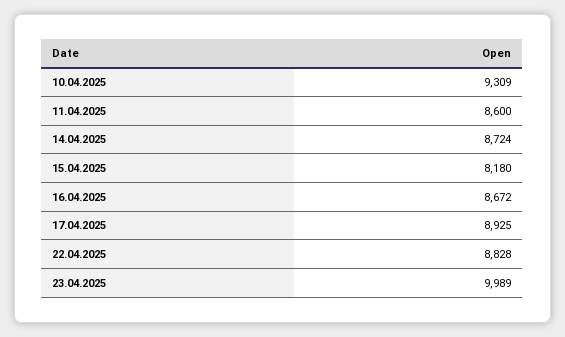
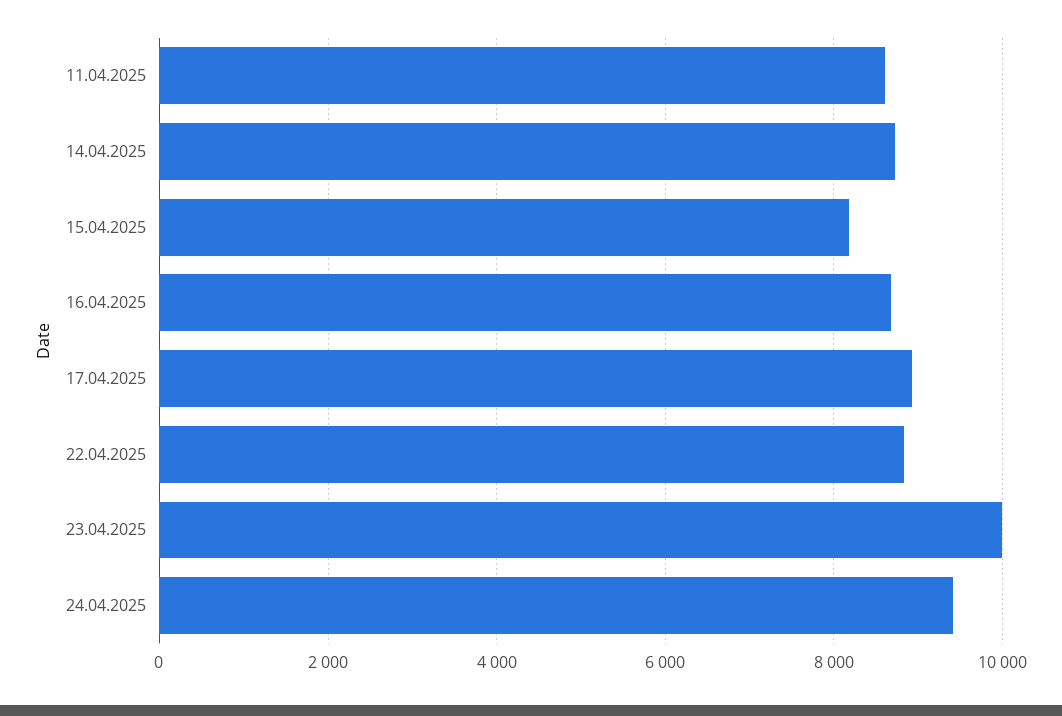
10.04.2025: 9309 -> none
24.04.2025: none -> 9400

